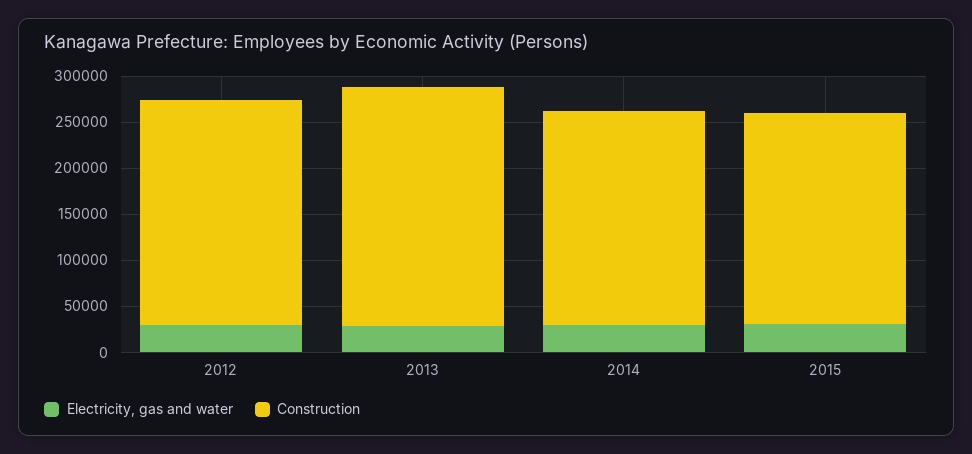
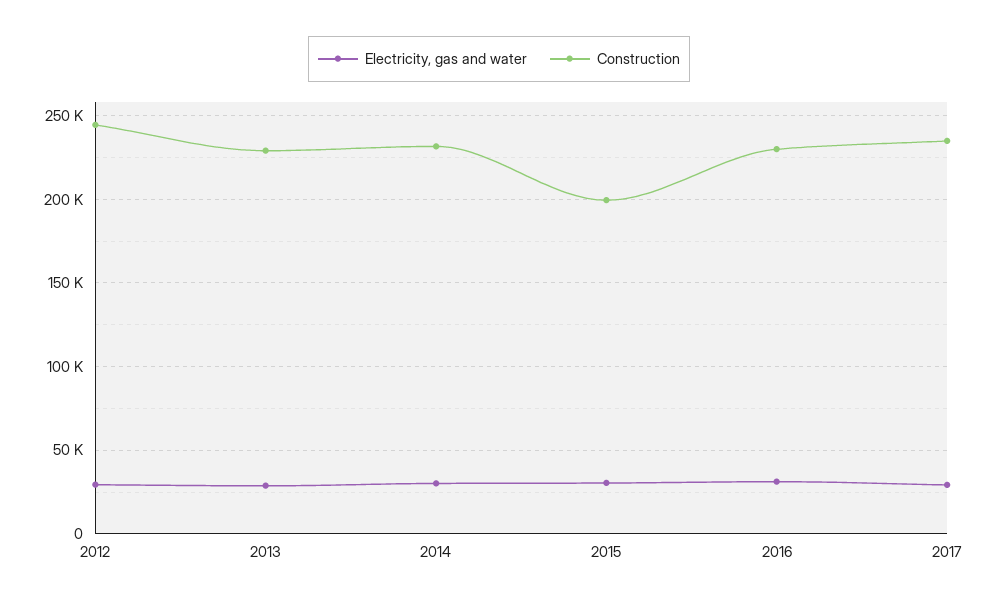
Construction, 2013: 260000 -> 230000
Construction, 2015: 230000 -> 200000
Electricity, gas and water, 2016: none -> 30000
Construction, 2016: none -> 230000
Electricity, gas and water, 2017: none -> 30000
Construction, 2017: none -> 235000

